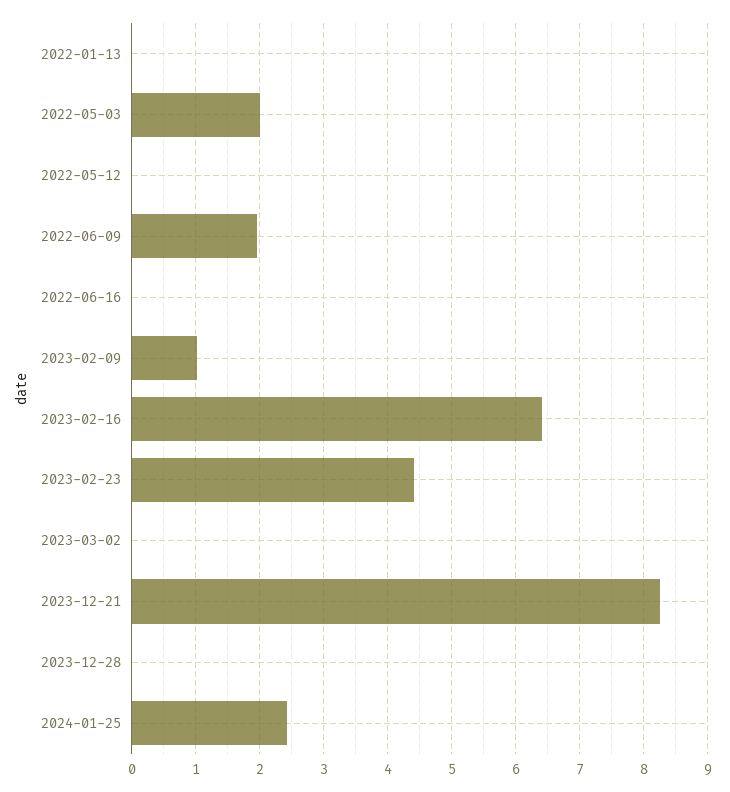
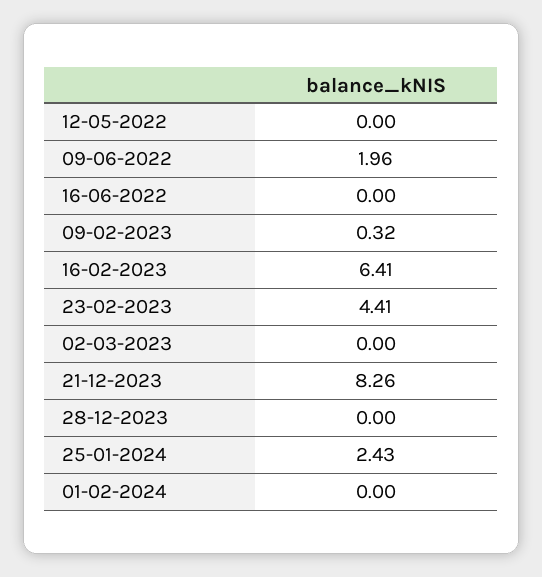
2022-01-13: 0 -> none
2022-05-03: 2 -> none
2023-02-09: 1 -> 0.32
01-02-2024: none -> 0

